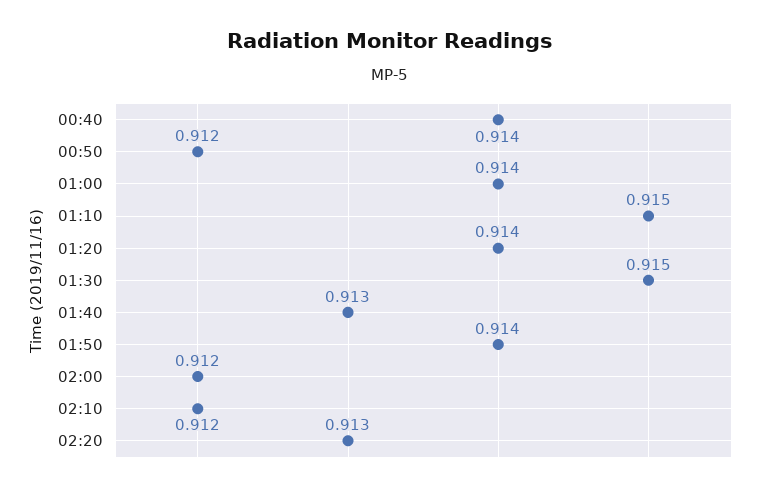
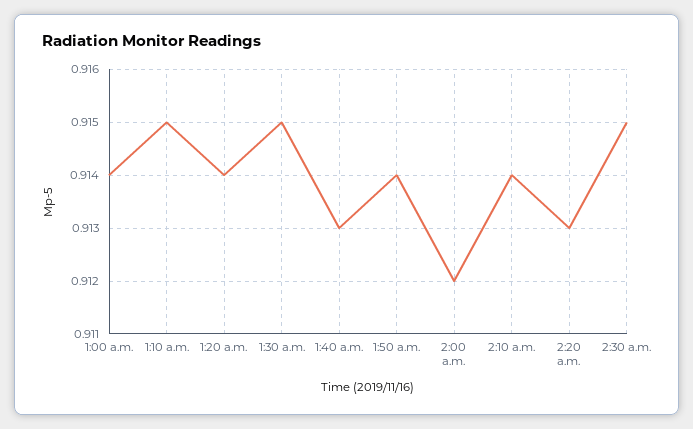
00:40: 0.914 -> none
00:50: 0.912 -> none
02:10: 0.912 -> 0.914
2:30 a.m.: none -> 0.915

